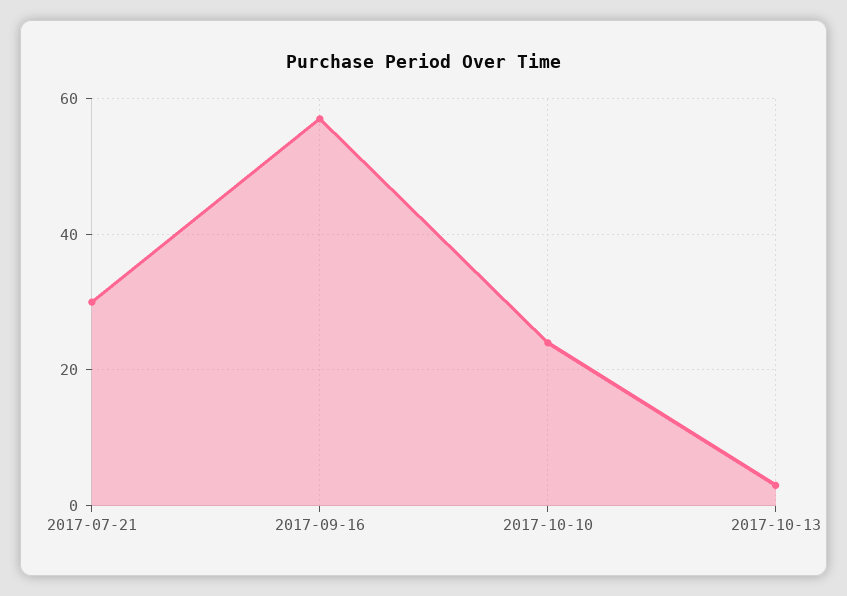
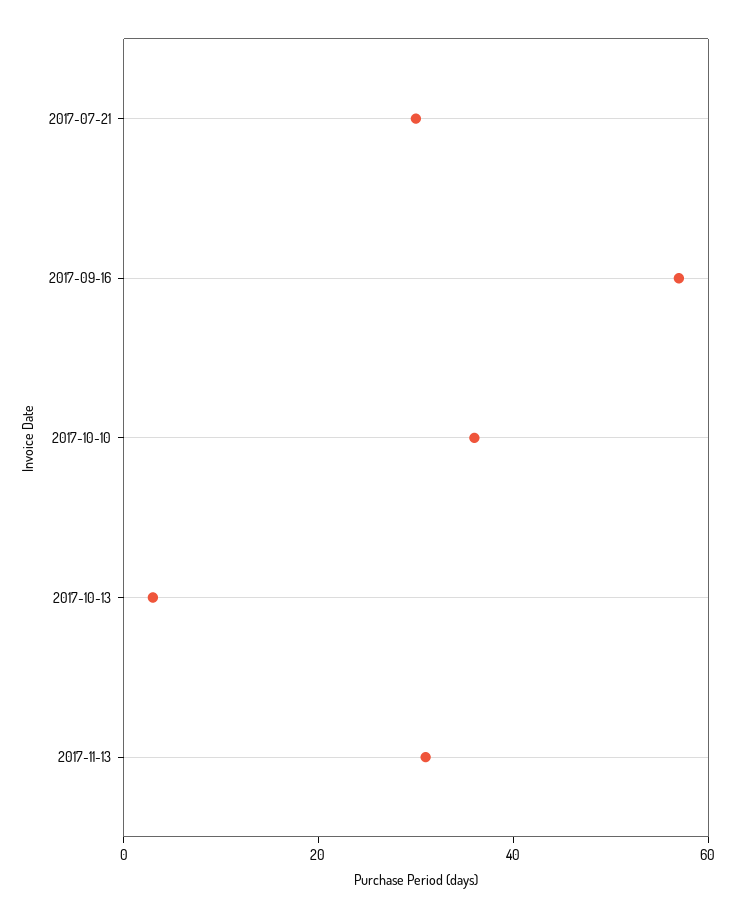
2017-10-10: 25 -> 35
2017-11-13: none -> 30

